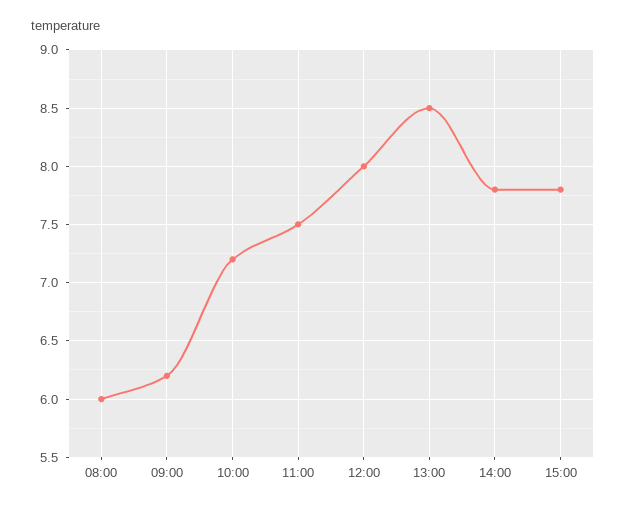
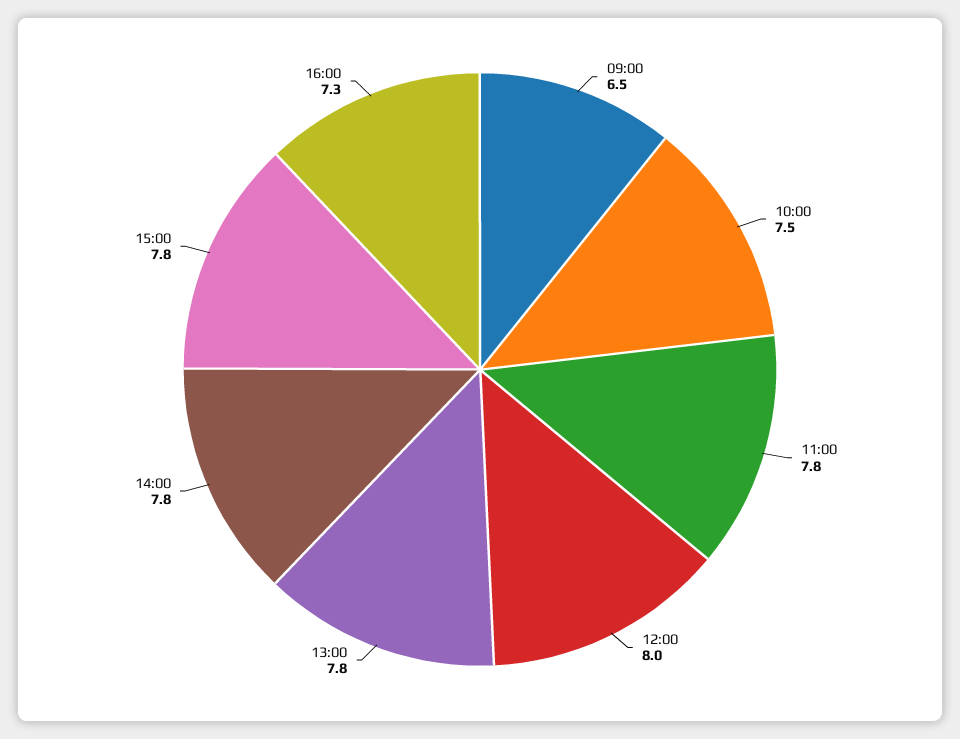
08:00: 6 -> none
09:00: 6.2 -> 6.5
10:00: 7.2 -> 7.5
11:00: 7.5 -> 7.8
13:00: 8.5 -> 7.8
16:00: none -> 7.3

